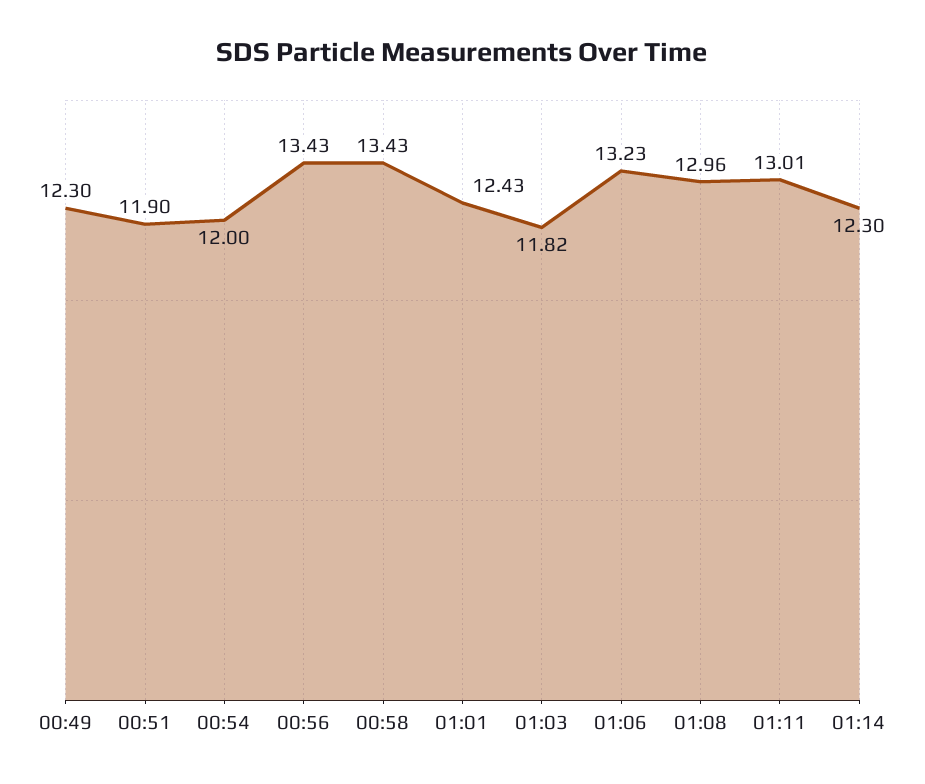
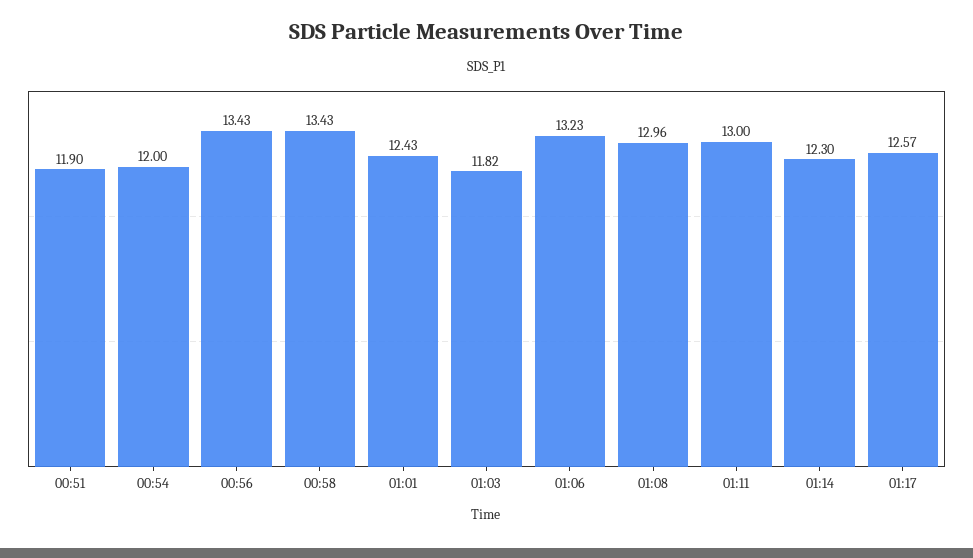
00:49: 12.3 -> none
01:11: 13.01 -> 13
01:17: none -> 12.57

